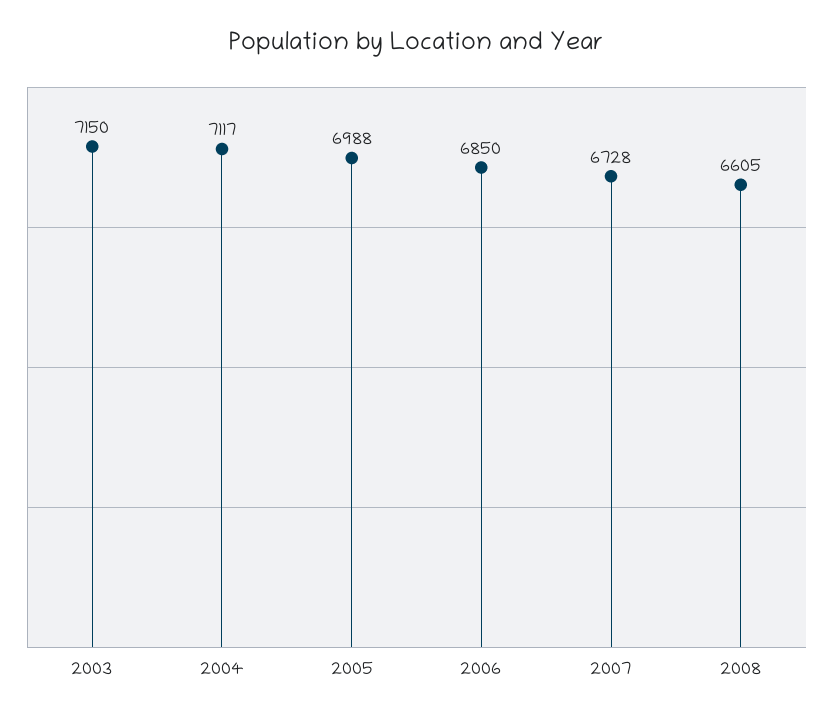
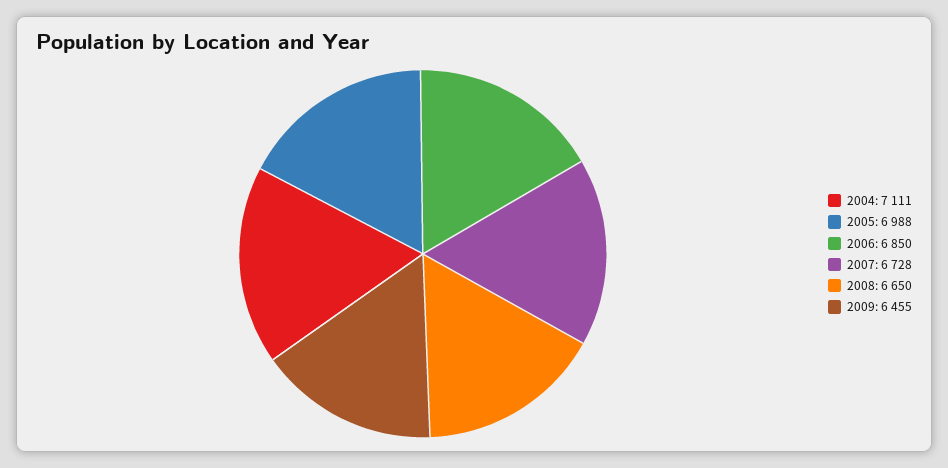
2003: 7150 -> none
2004: 7117 -> 7111
2008: 6605 -> 6650
2009: none -> 6455

